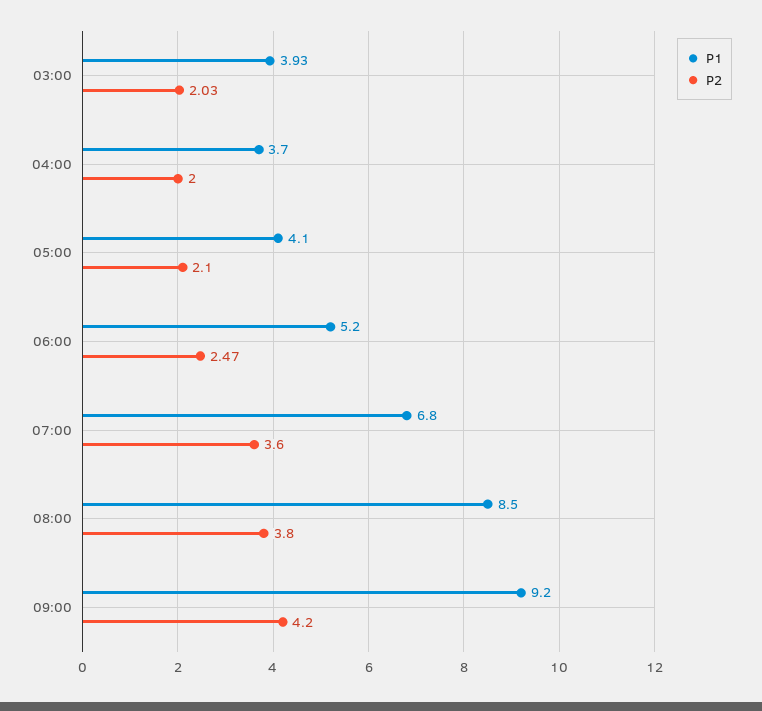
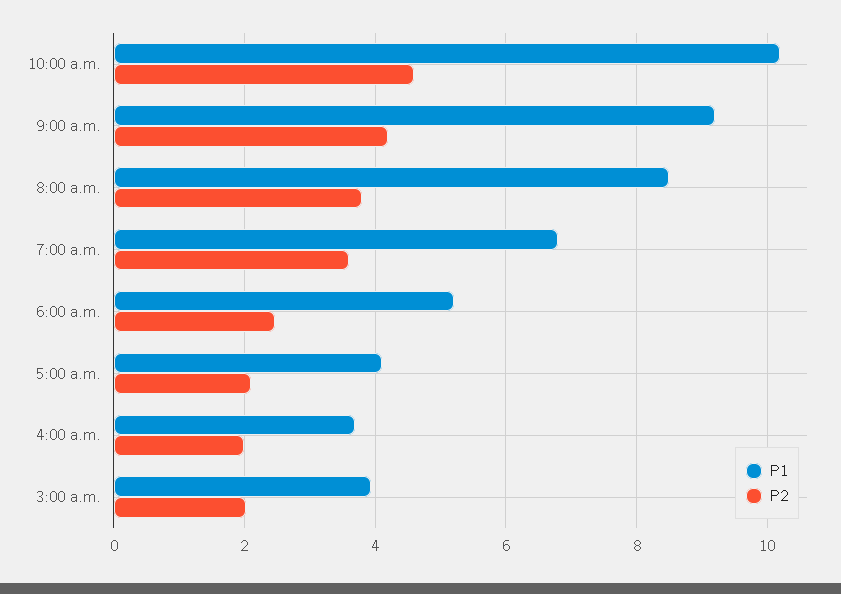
P1, 10:00 a.m.: none -> 10.2
P2, 10:00 a.m.: none -> 4.6

